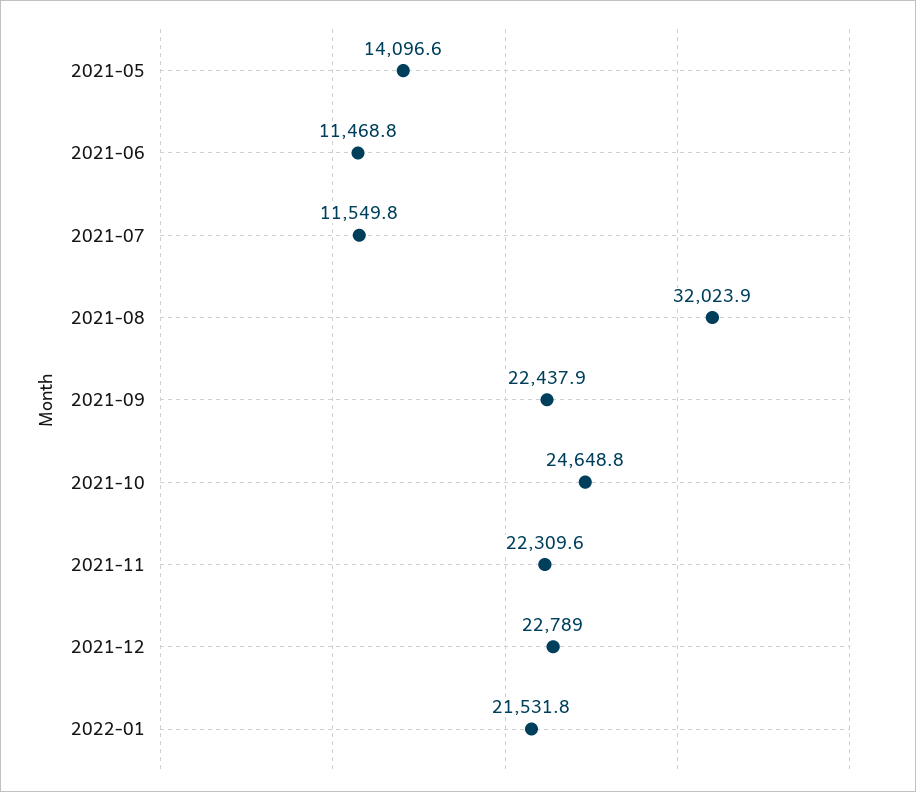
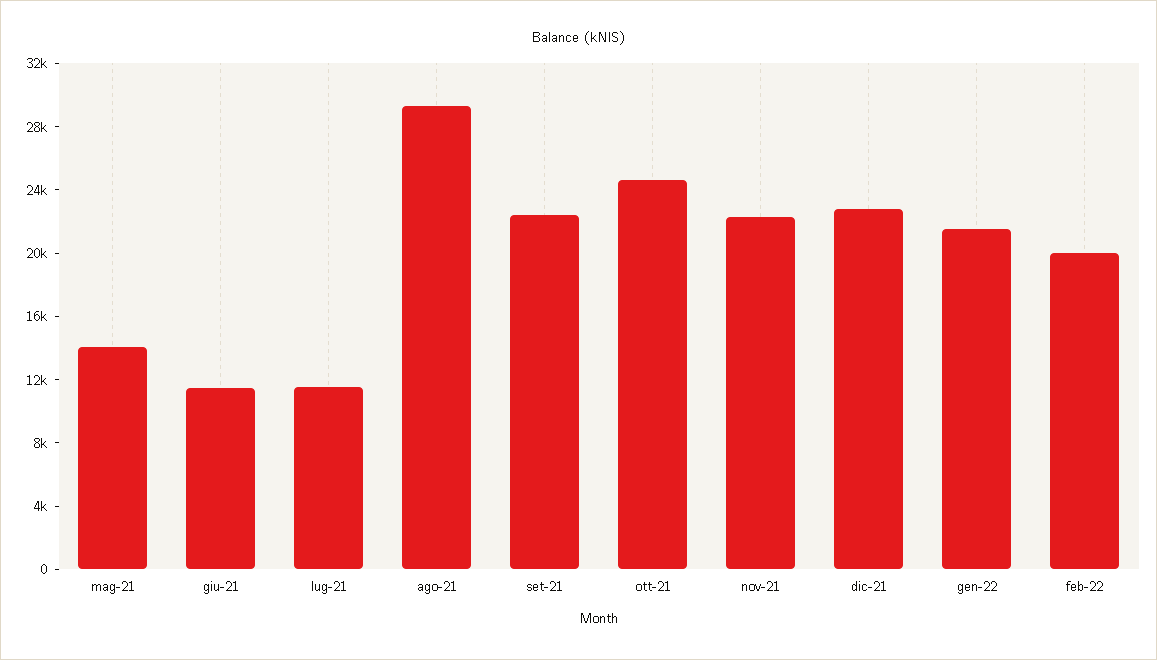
2021-08: 32023.9 -> 29000
feb-22: none -> 20000

